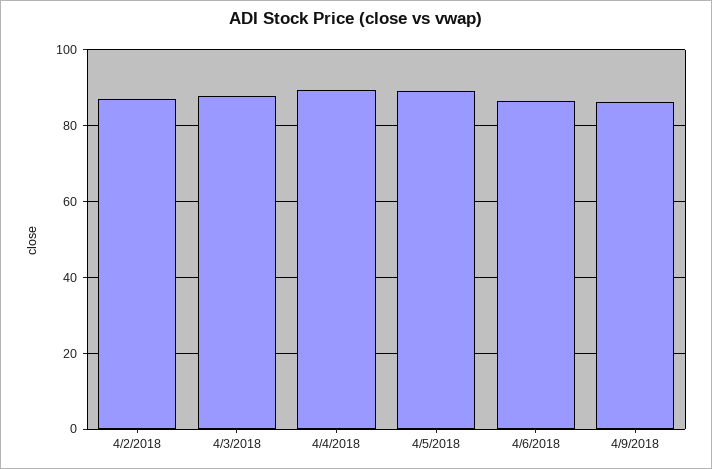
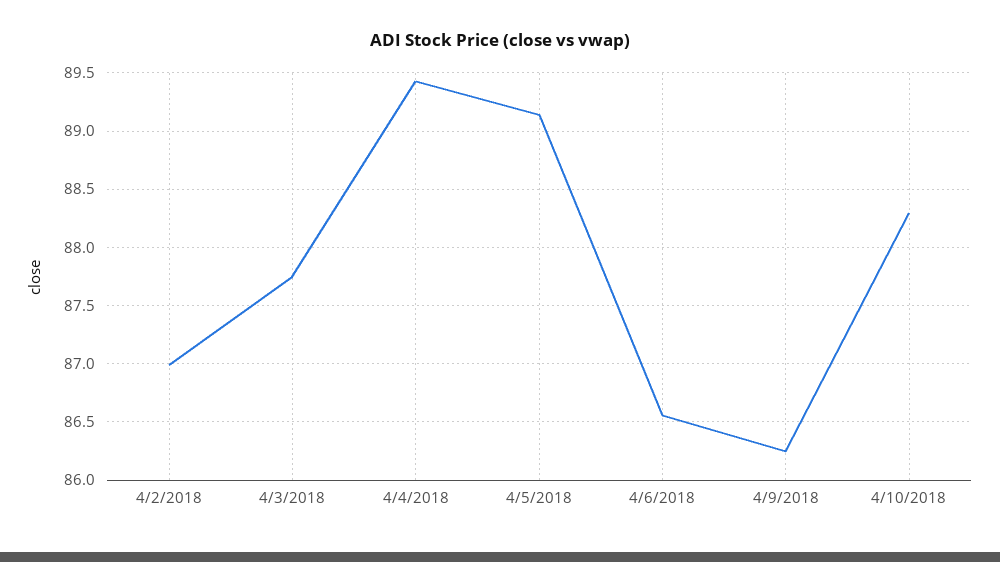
4/10/2018: none -> 88.3

